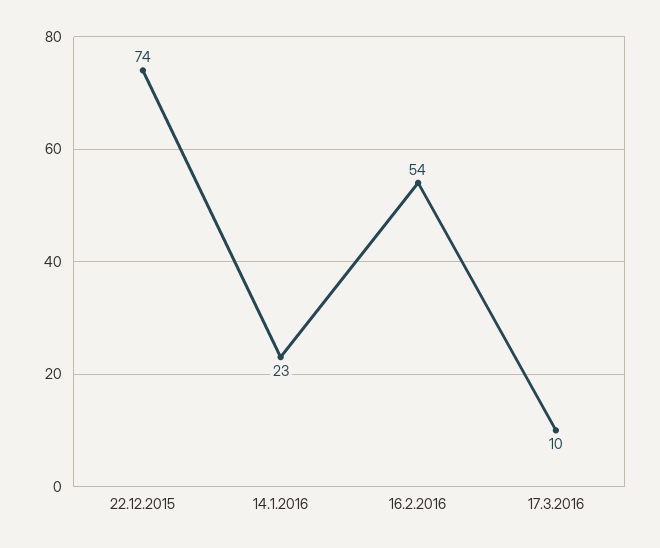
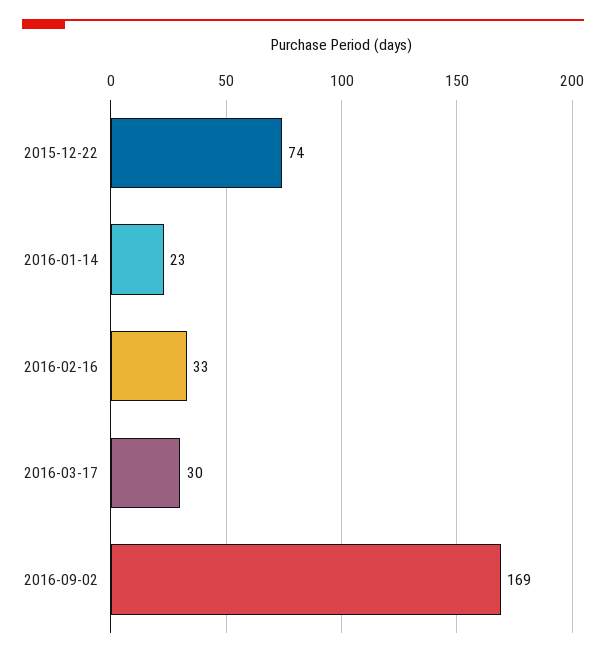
16.2.2016: 54 -> 33
17.3.2016: 10 -> 30
2016-09-02: none -> 169

